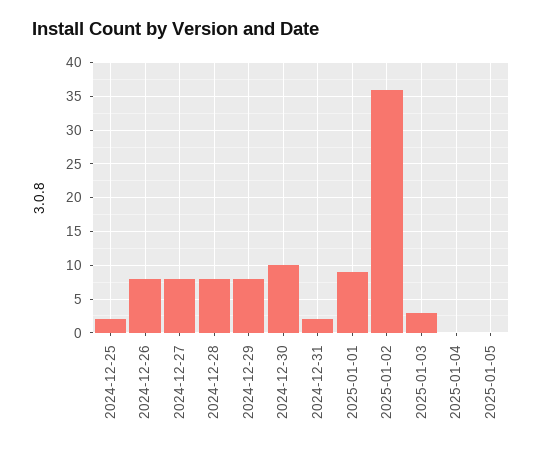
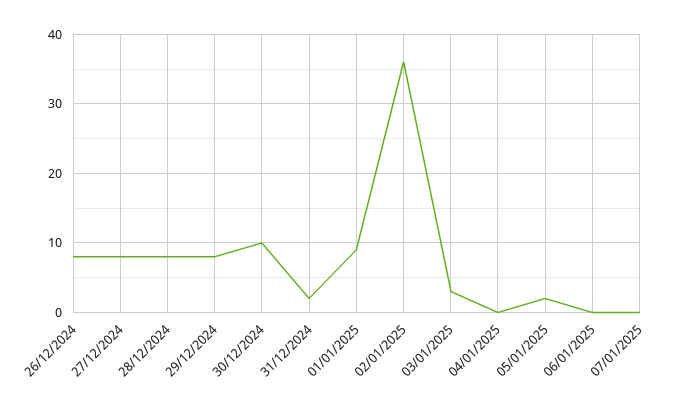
2024-12-25: 2 -> none
2025-01-05: 0 -> 2
06/01/2025: none -> 0
07/01/2025: none -> 0

